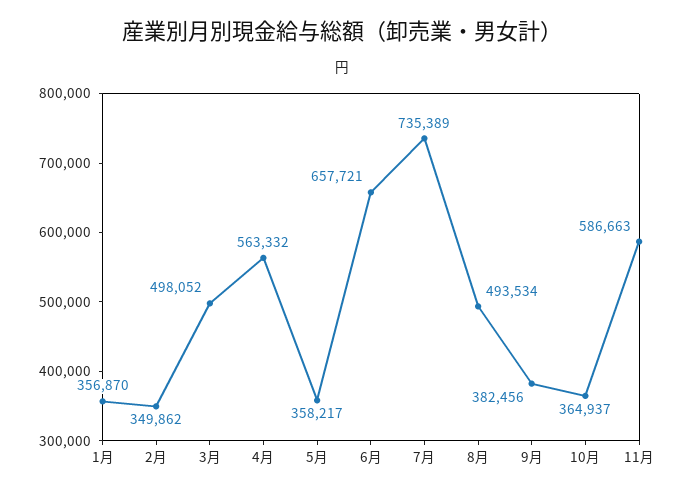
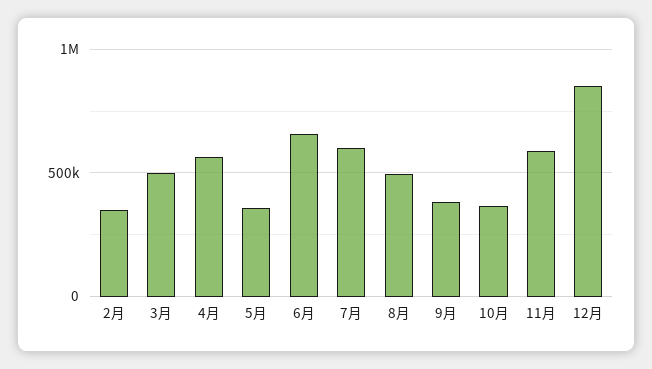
1月: 356870 -> none
7月: 735389 -> 600000
12月: none -> 850000

